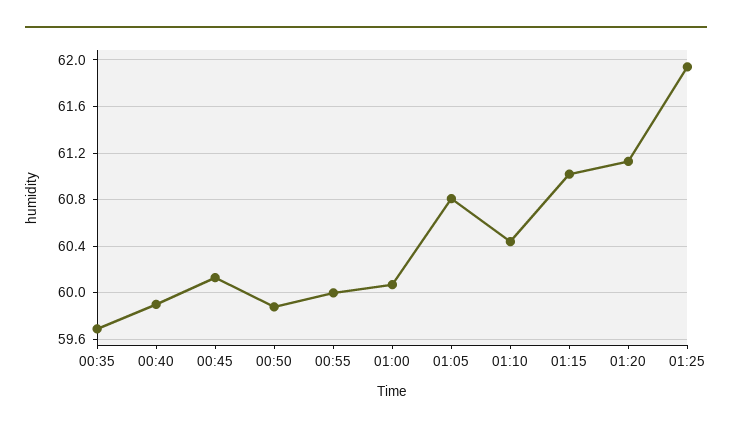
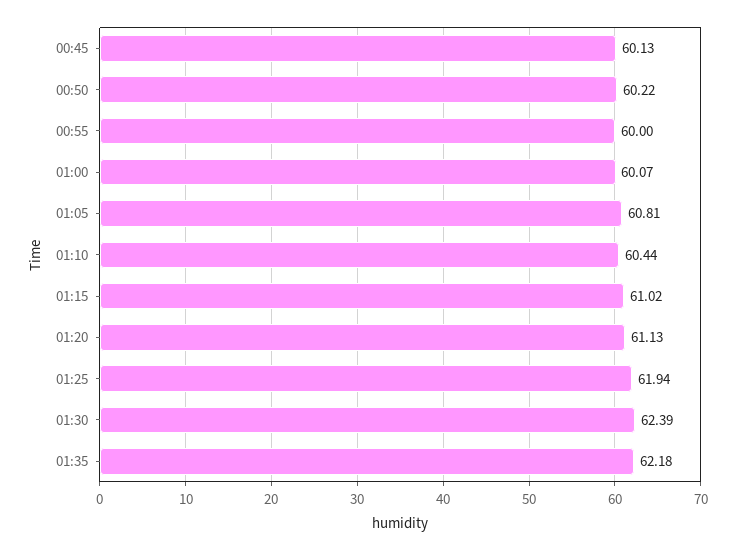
00:35: 59.7 -> none
00:40: 59.9 -> none
00:50: 59.9 -> 60.22
01:30: none -> 62.39
01:35: none -> 62.18

